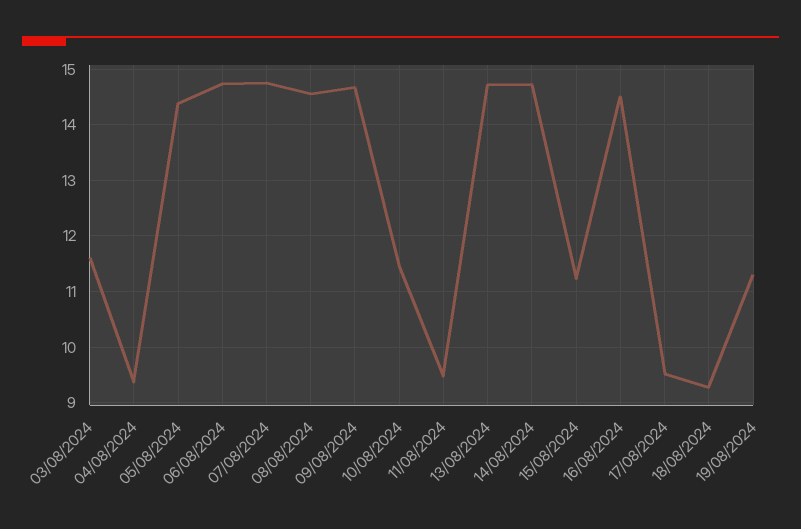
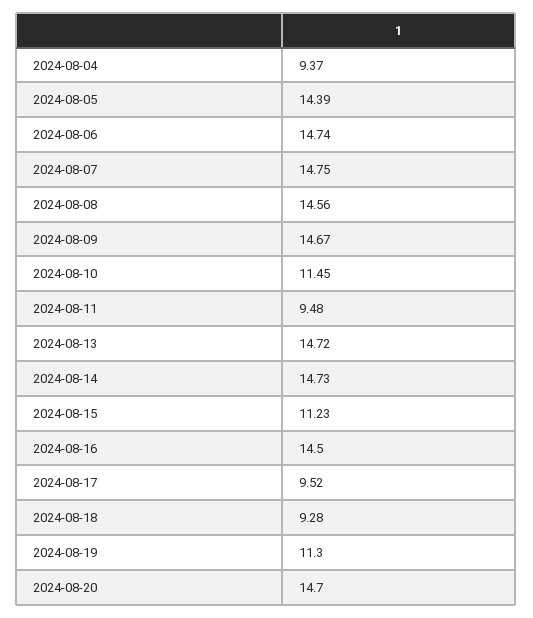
03/08/2024: 11.6 -> none
2024-08-20: none -> 14.7

